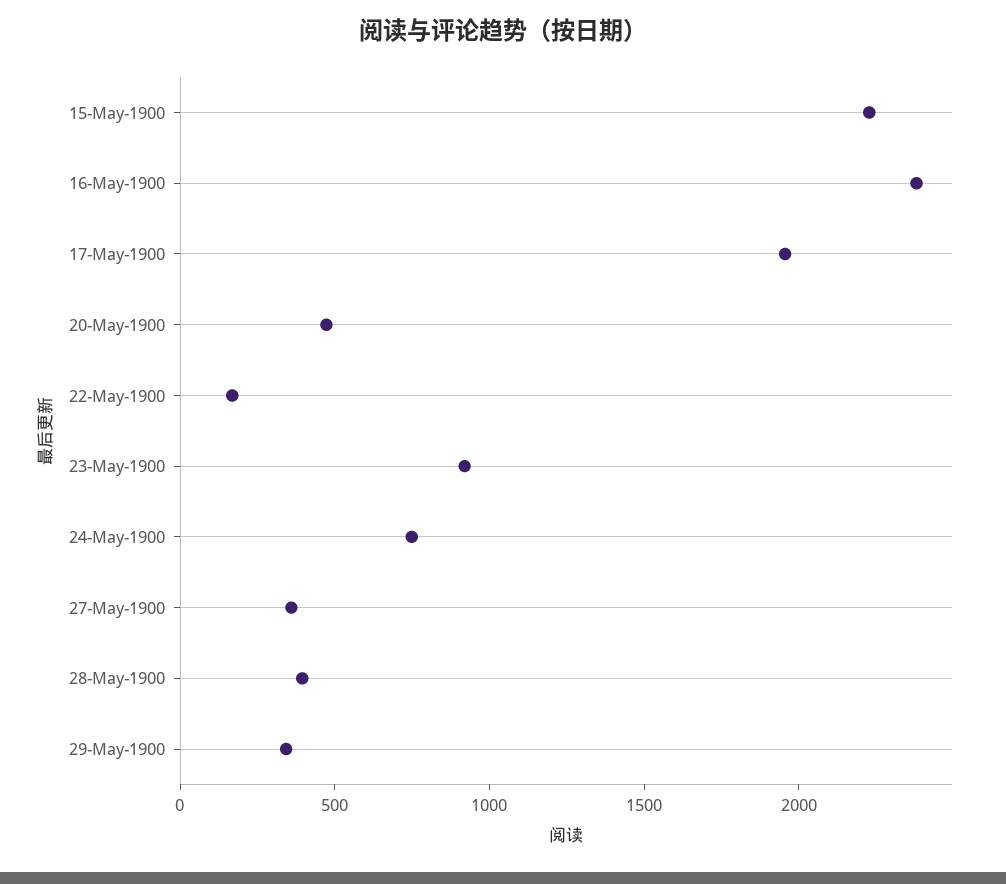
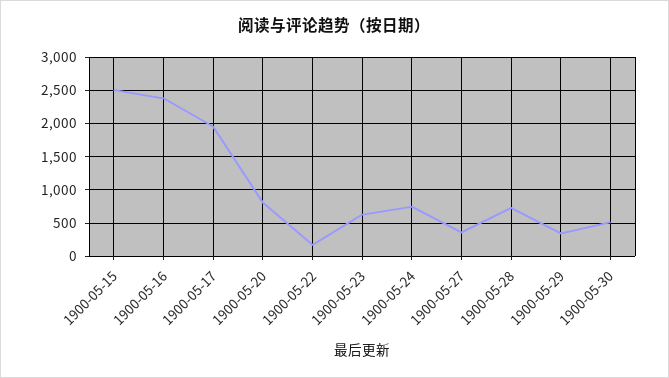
15-May-1900: 2200 -> 2500
20-May-1900: 500 -> 800
23-May-1900: 900 -> 600
28-May-1900: 400 -> 700
1900-05-30: none -> 500

